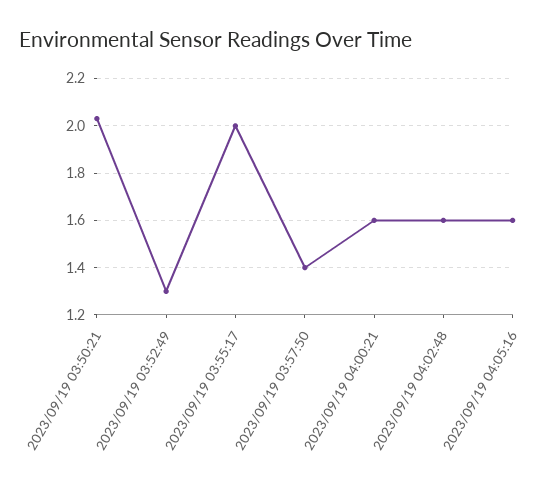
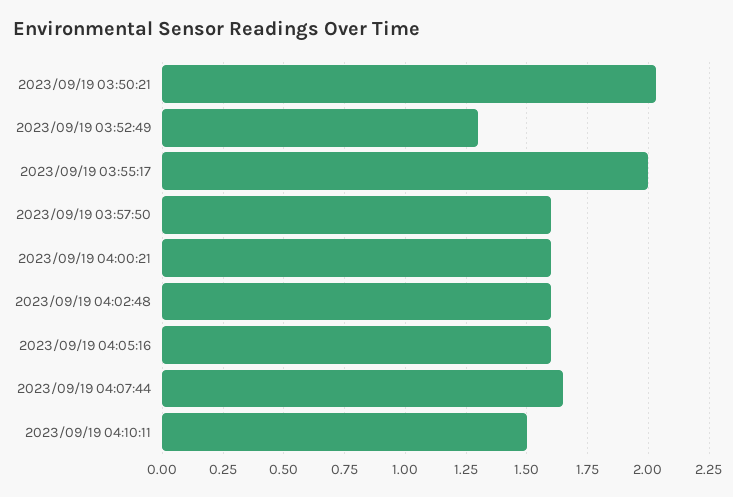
2023/09/19 03:57:50: 1.4 -> 1.6
2023/09/19 04:07:44: none -> 1.65
2023/09/19 04:10:11: none -> 1.5

